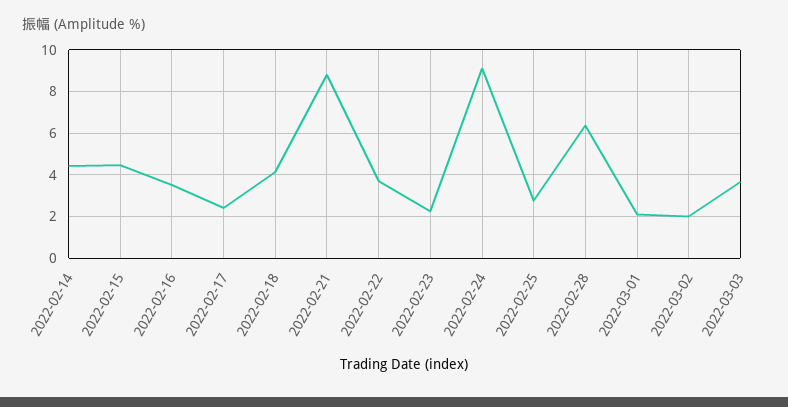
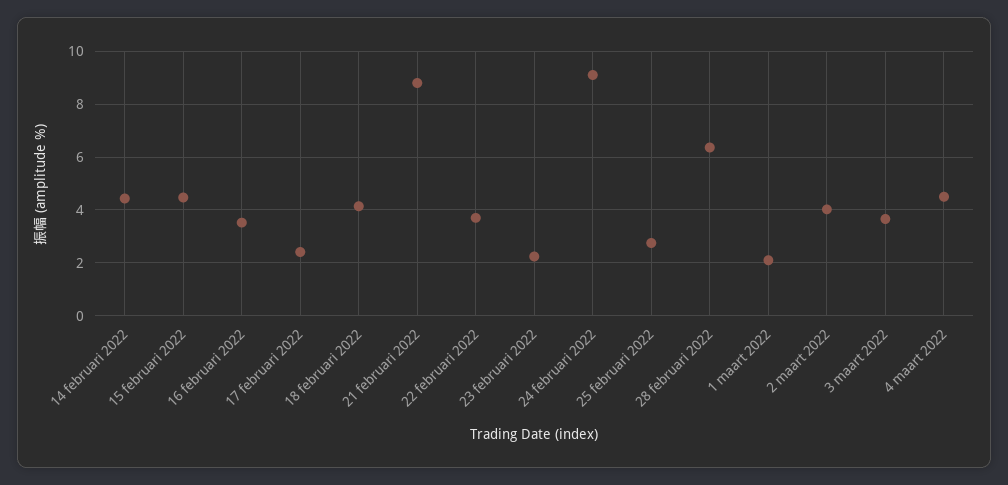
2022-03-02: 2 -> 4
4 maart 2022: none -> 4.5

